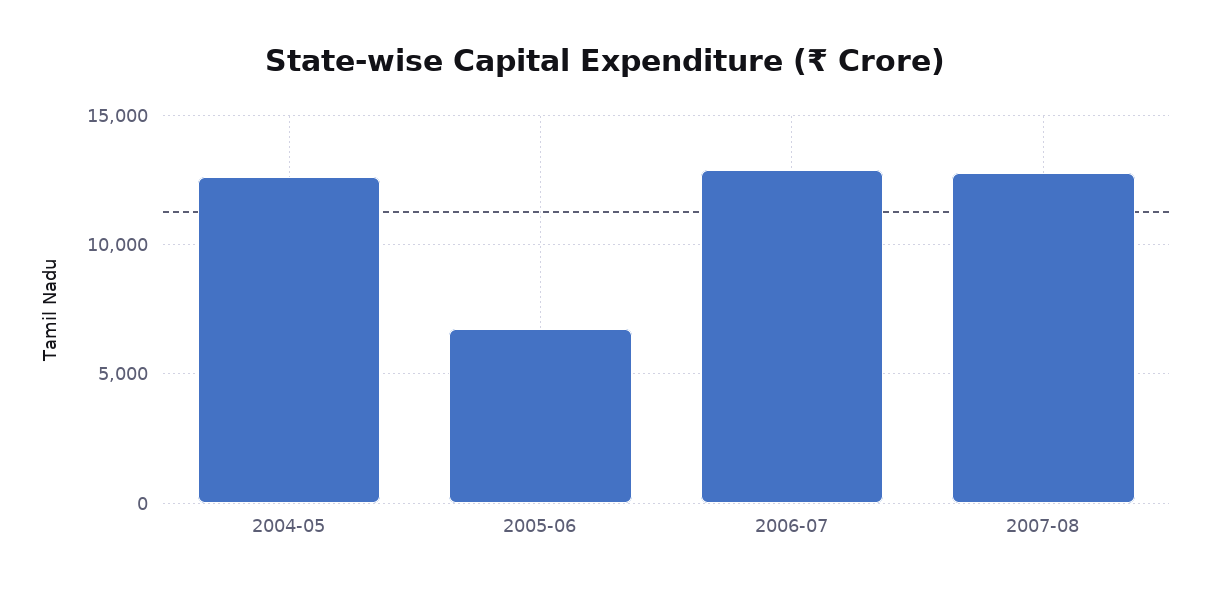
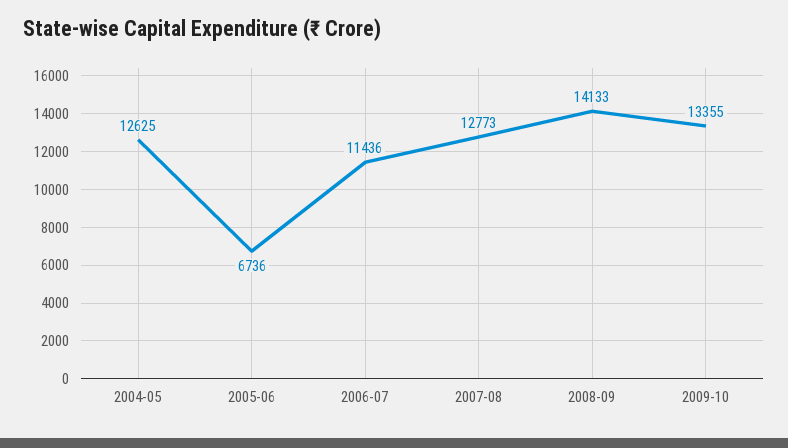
2006-07: 13000 -> 11436
2008-09: none -> 14133
2009-10: none -> 13355

